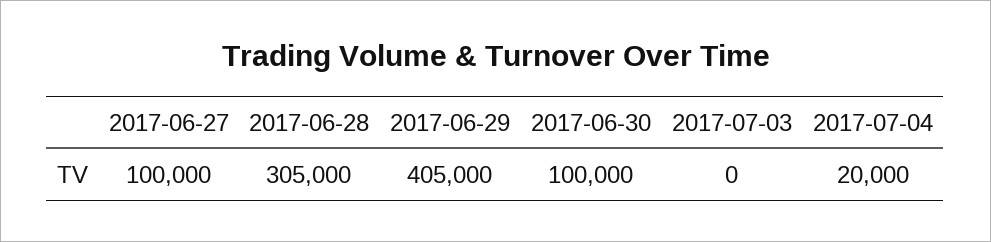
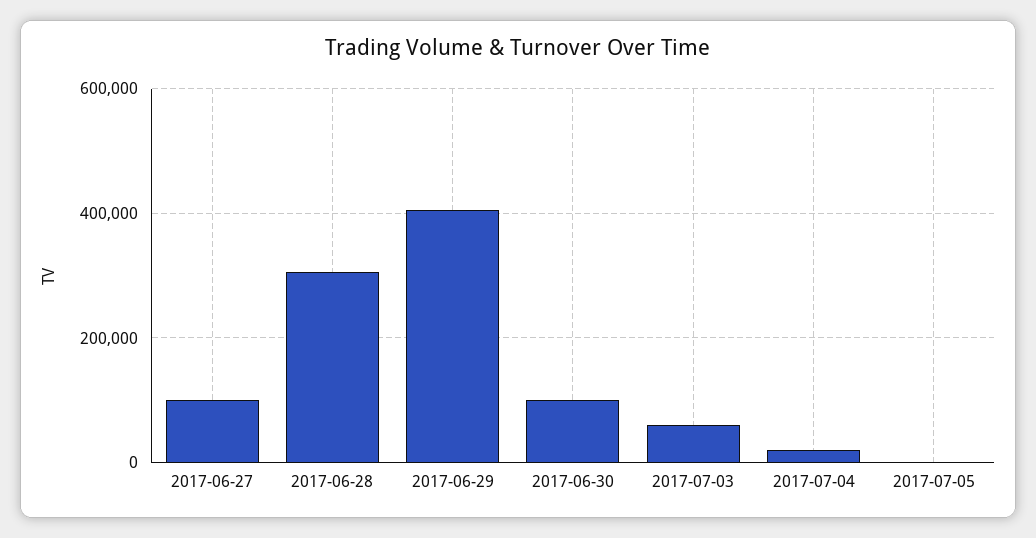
2017-07-03: 0 -> 60000
2017-07-05: none -> 0

